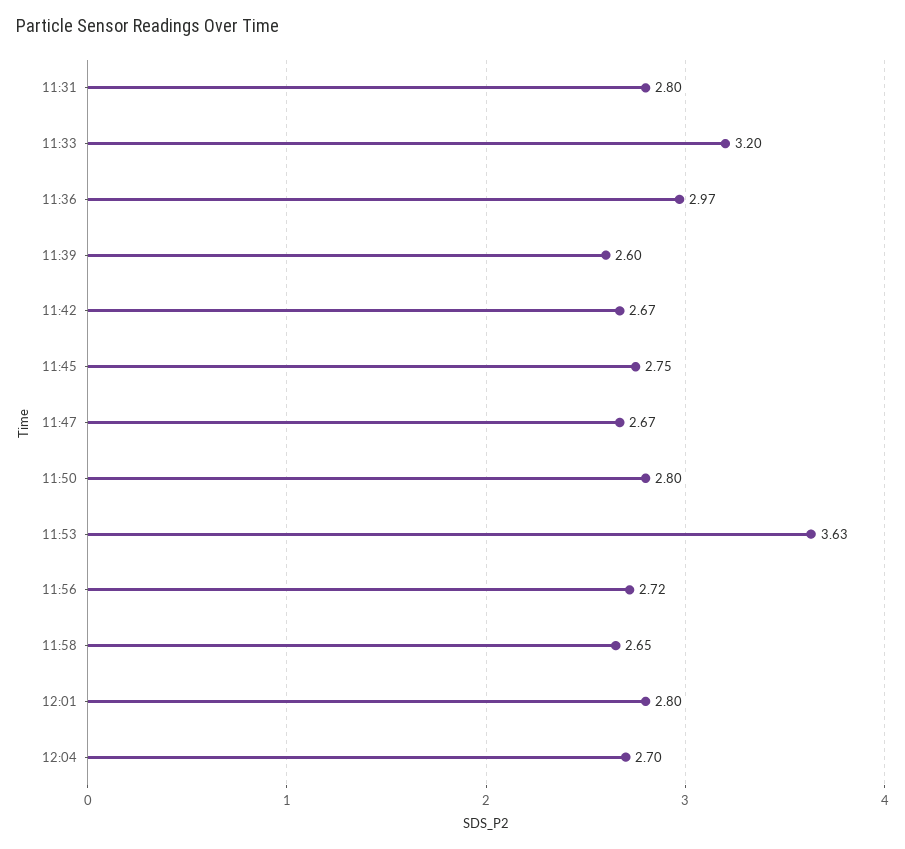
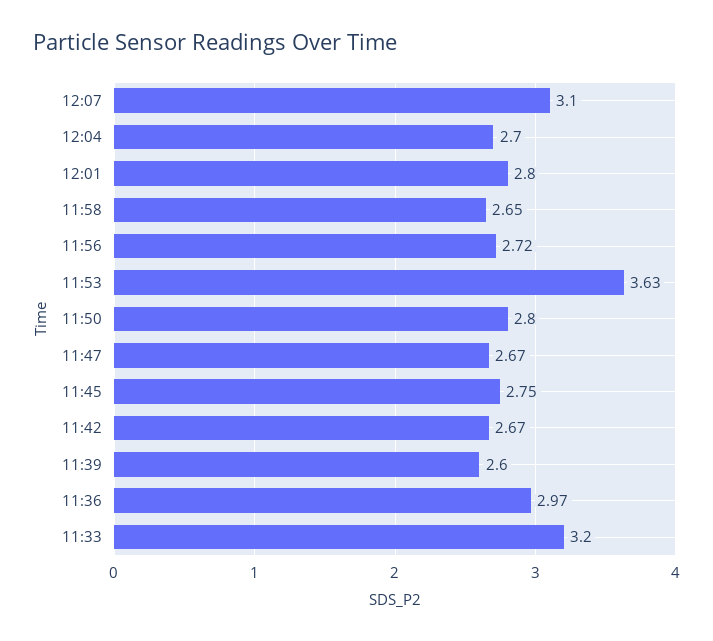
11:31: 2.8 -> none
12:07: none -> 3.1

